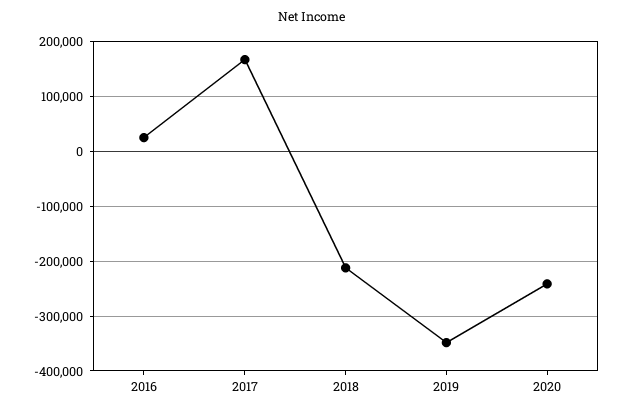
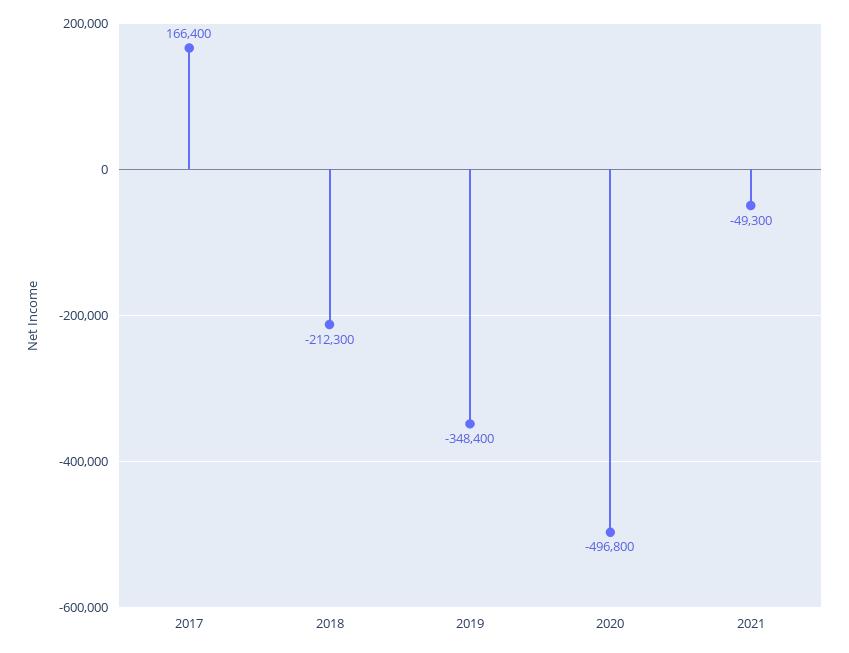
2016: 20000 -> none
2020: -240000 -> -496800
2021: none -> -49300

